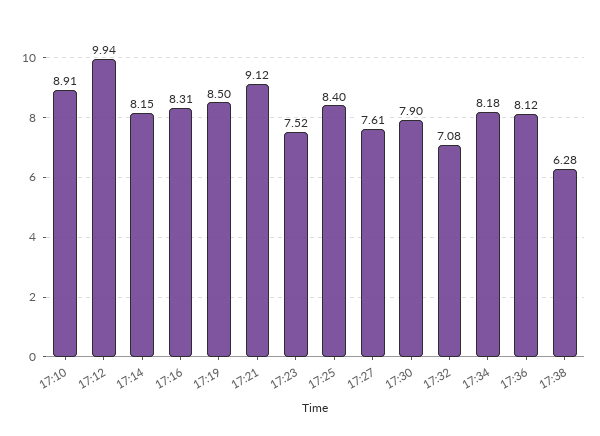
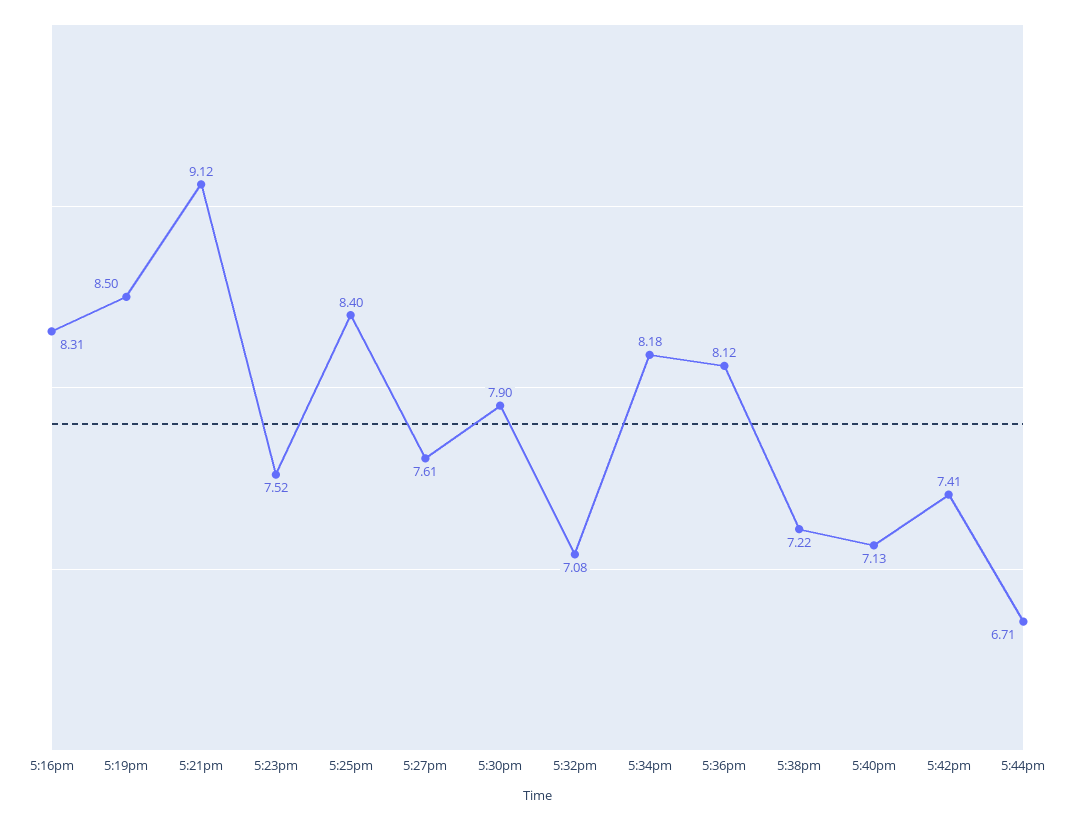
17:10: 8.91 -> none
17:12: 9.94 -> none
17:14: 8.15 -> none
17:38: 6.28 -> 7.22
5:40pm: none -> 7.13
5:42pm: none -> 7.41
5:44pm: none -> 6.71

